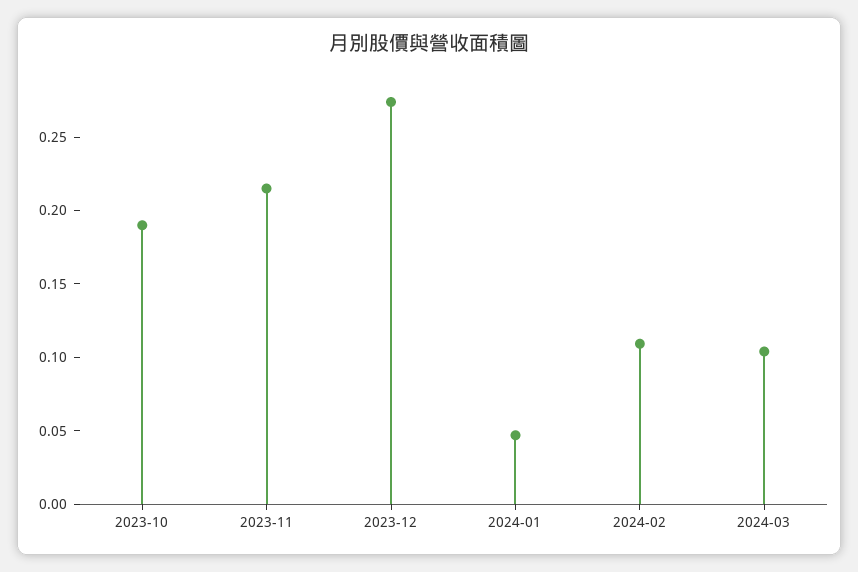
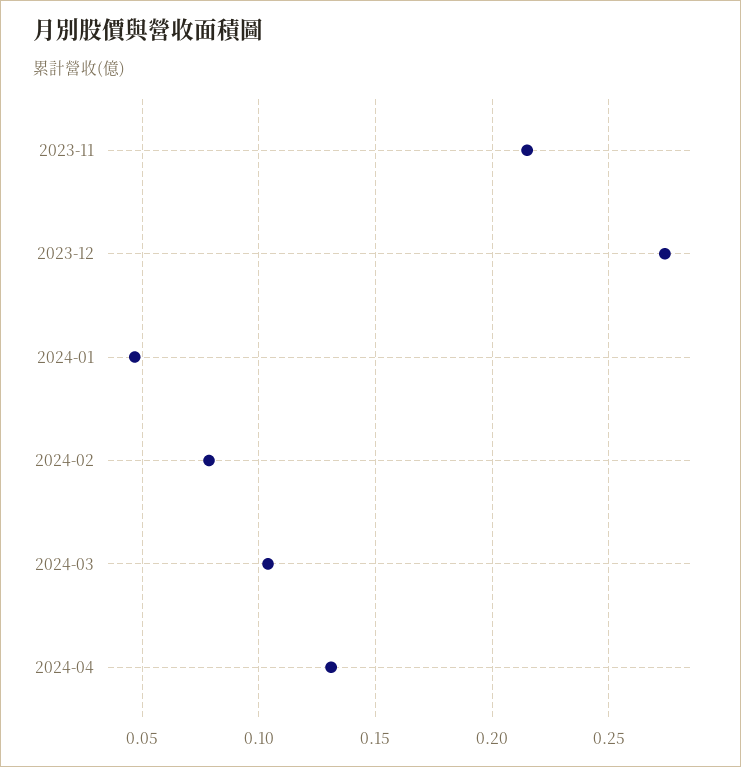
2023-10: 0.19 -> none
2024-02: 0.11 -> 0.08
2024-04: none -> 0.13

